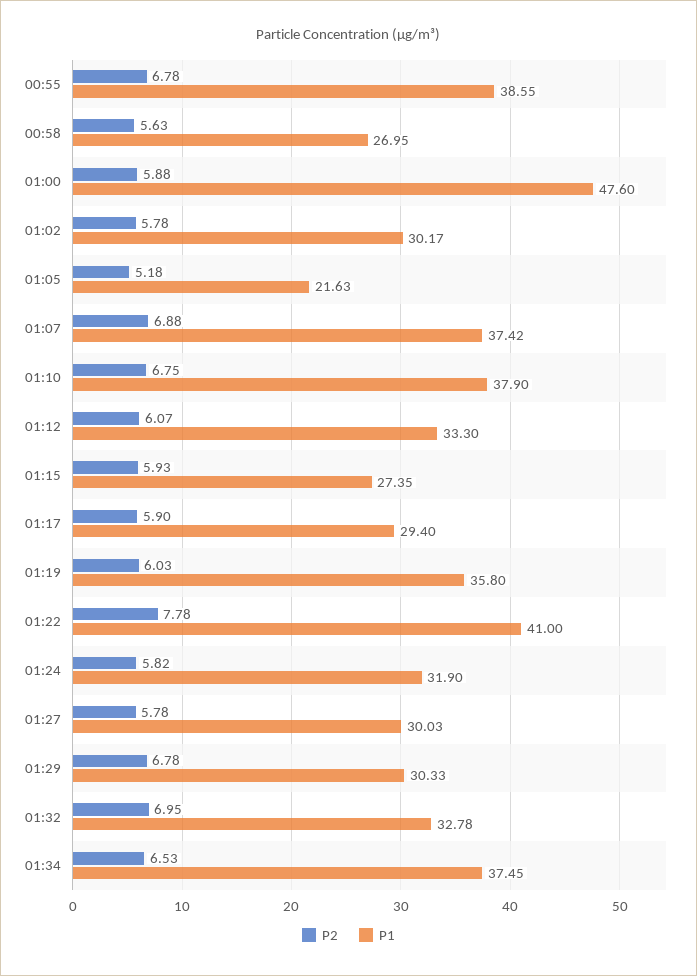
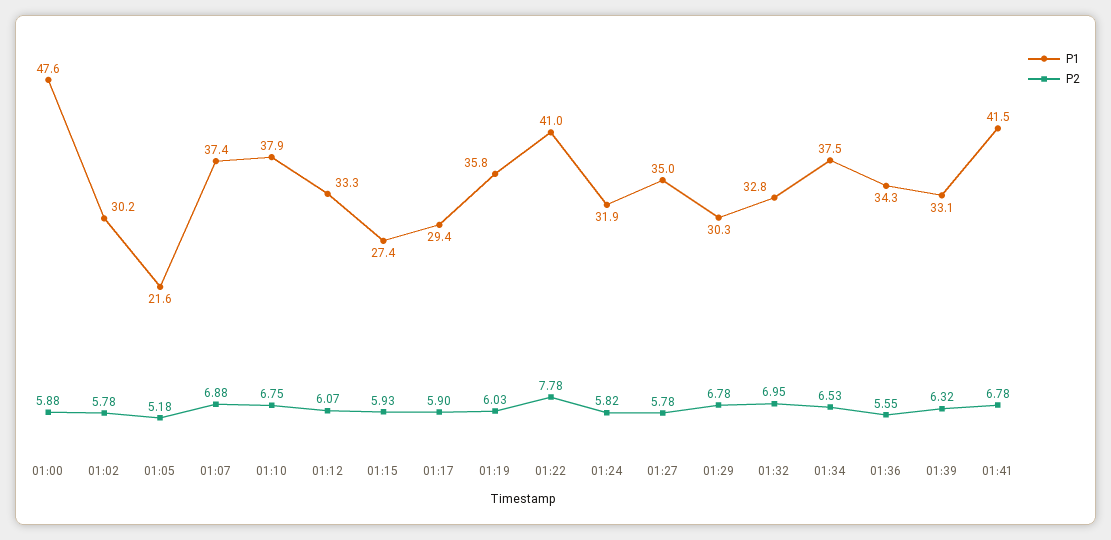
P2, 00:55: 6.78 -> none
P1, 00:55: 38.55 -> none
P2, 00:58: 5.63 -> none
P1, 00:58: 26.95 -> none
P1, 01:27: 30.03 -> 35
P1, 01:36: none -> 34.3
P2, 01:36: none -> 5.55
P1, 01:39: none -> 33.1
P2, 01:39: none -> 6.32
P1, 01:41: none -> 41.5
P2, 01:41: none -> 6.78

